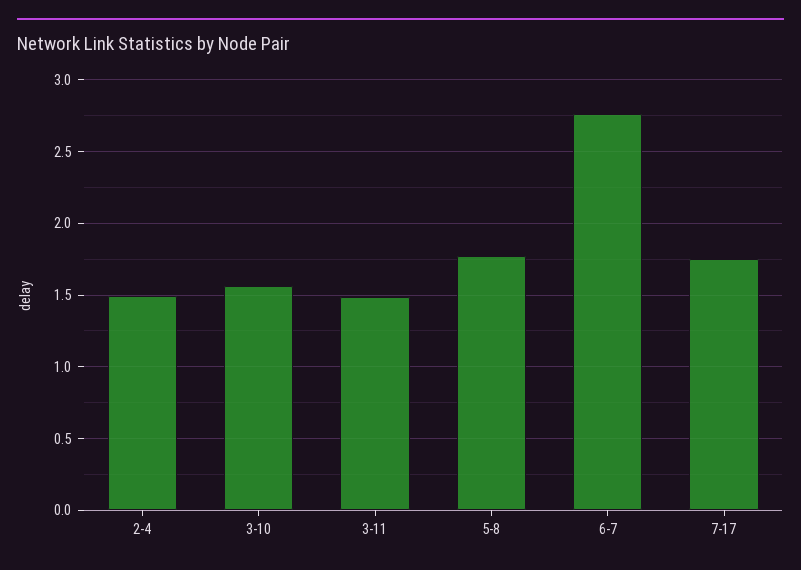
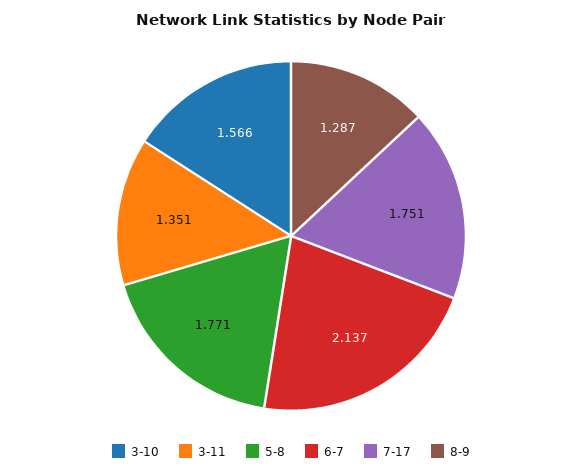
2-4: 1.5 -> none
3-11: 1.5 -> 1.351
6-7: 2.75 -> 2.137
8-9: none -> 1.287

